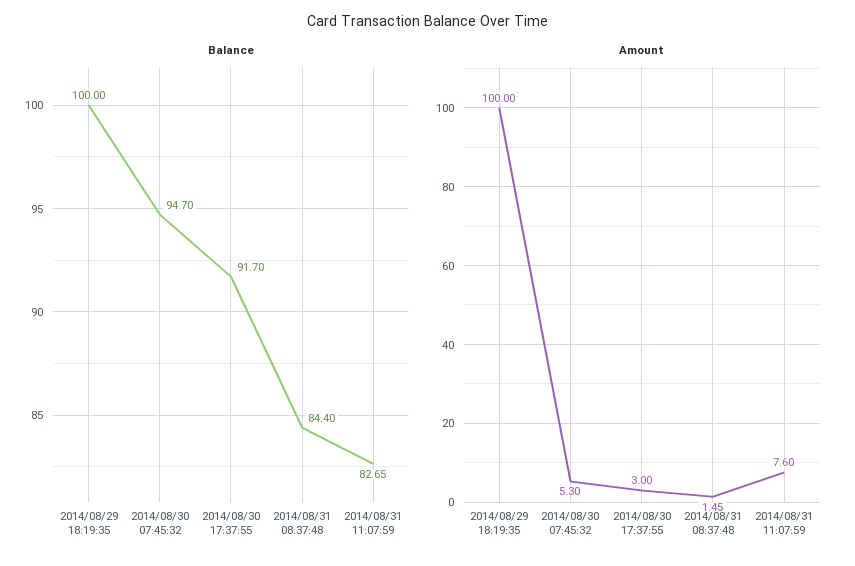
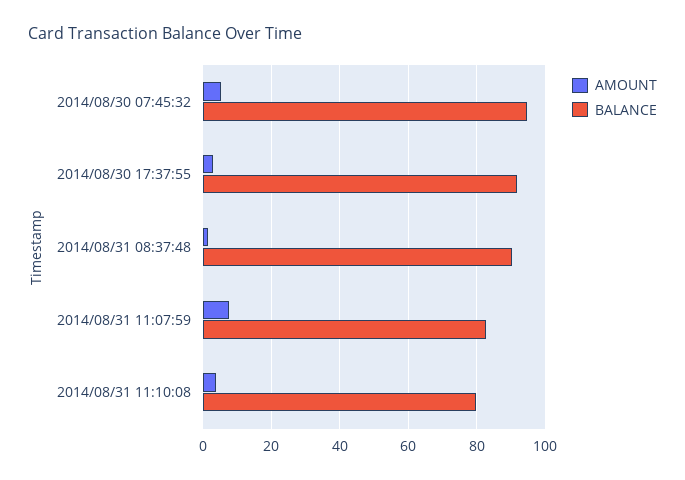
Balance, 2014/08/29 18:19:35: 100 -> none
Balance, 2014/08/31 08:37:48: 84.4 -> 90
Amount, 2014/08/29 18:19:35: 100 -> none
Amount, 2014/08/31 11:10:08: none -> 4
Balance, 2014/08/31 11:10:08: none -> 80

